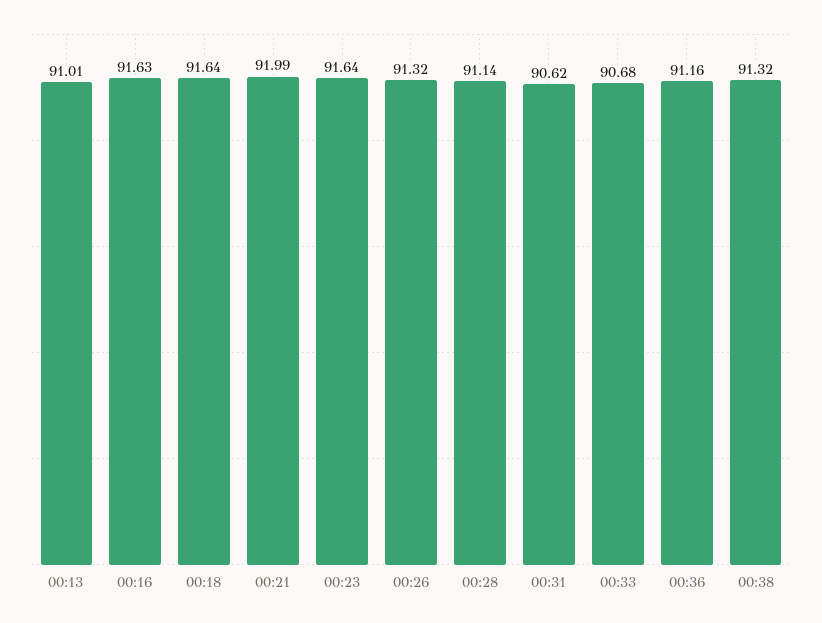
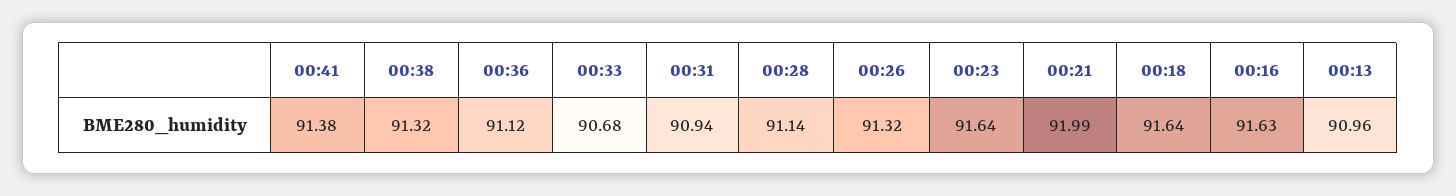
00:13: 91.01 -> 90.96
00:31: 90.62 -> 90.94
00:36: 91.16 -> 91.12
00:41: none -> 91.38

